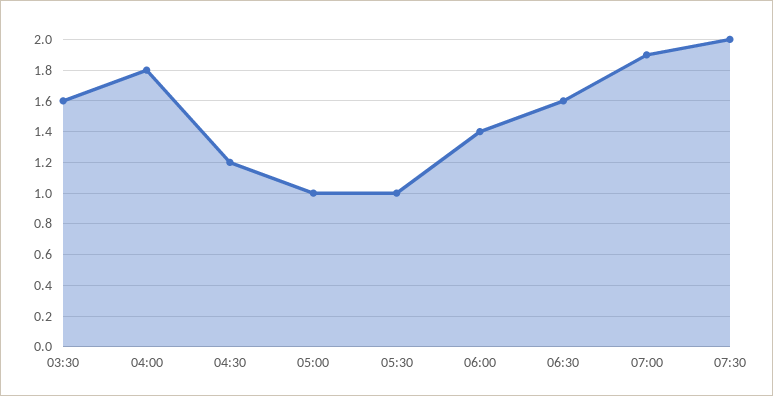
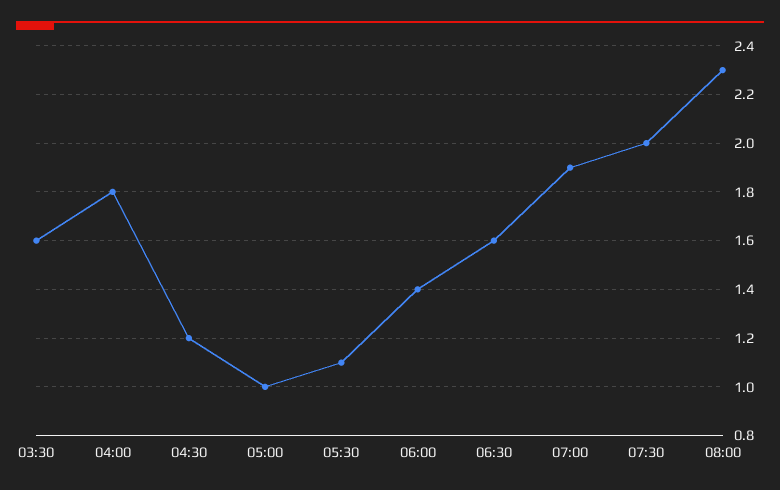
05:30: 1 -> 1.1
08:00: none -> 2.3

